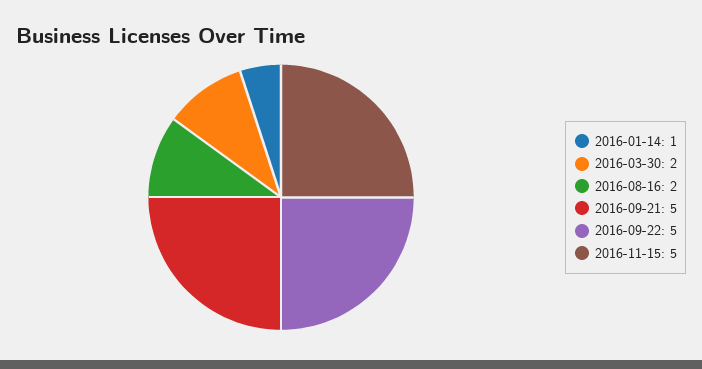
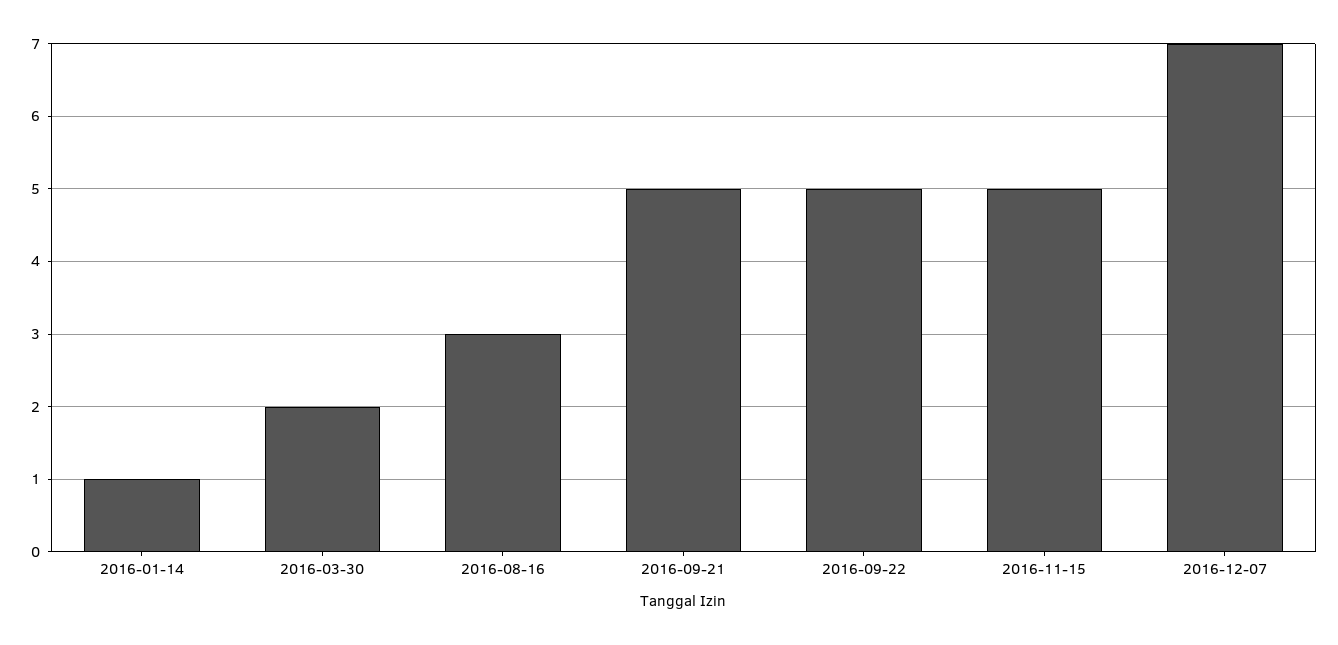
2016-08-16: 2 -> 3
2016-12-07: none -> 7

